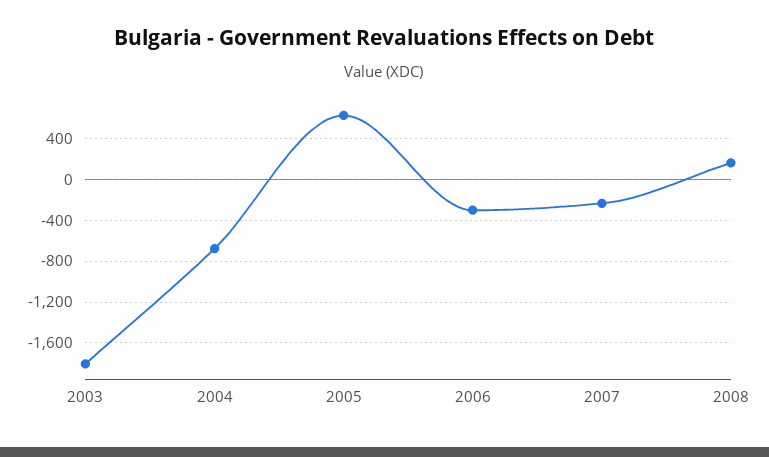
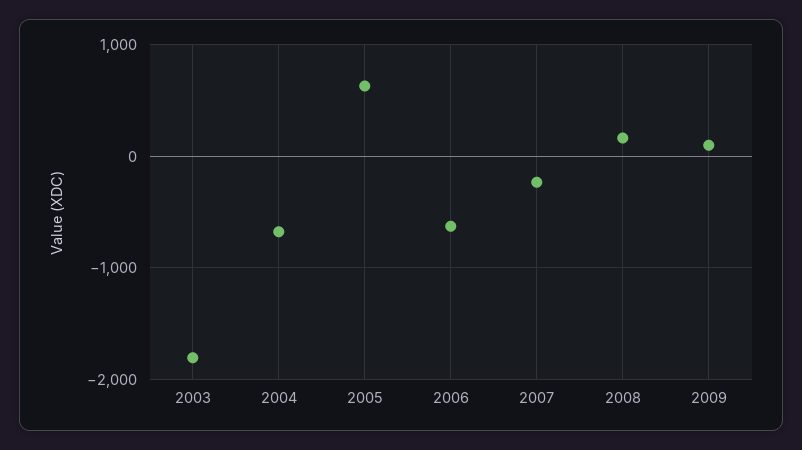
2006: -300 -> -600
2009: none -> 100

